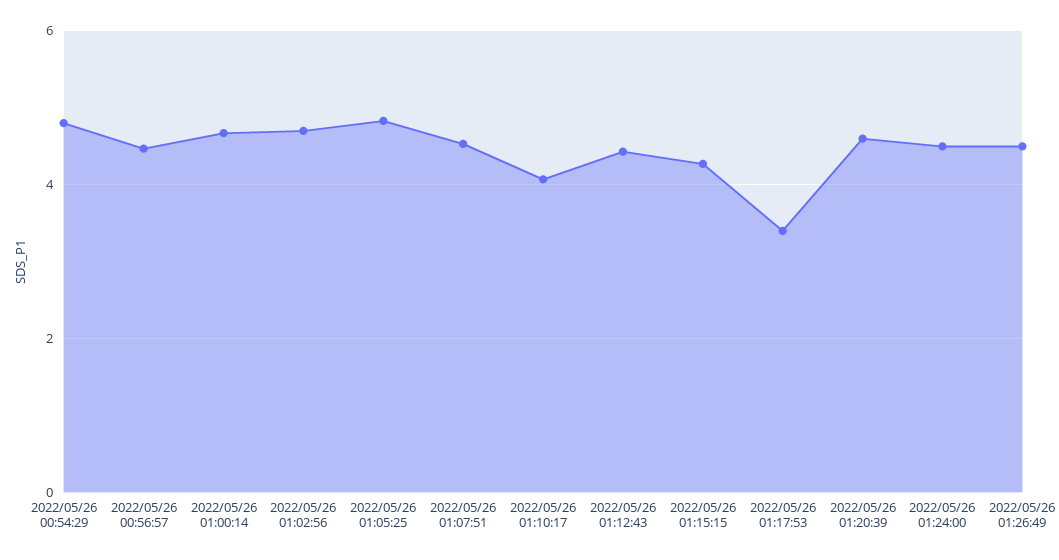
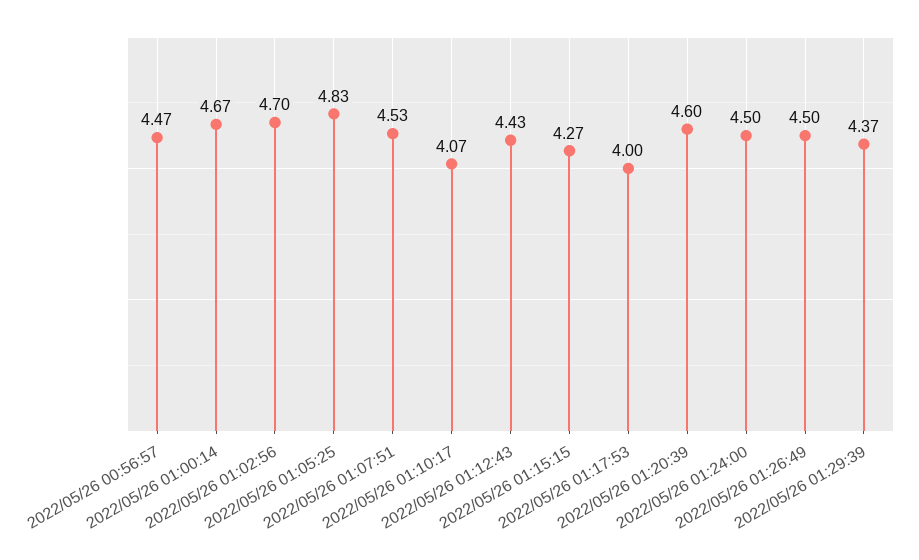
2022/05/26 00:54:29: 4.8 -> none
2022/05/26 01:17:53: 3.4 -> 4
2022/05/26 01:29:39: none -> 4.37

